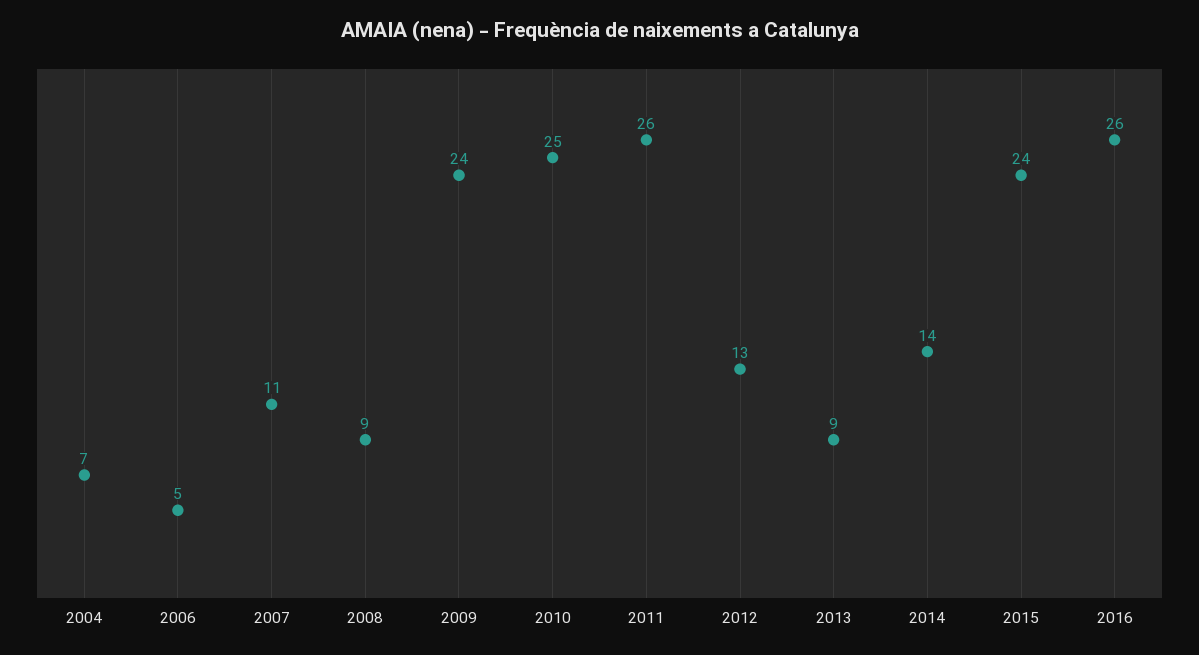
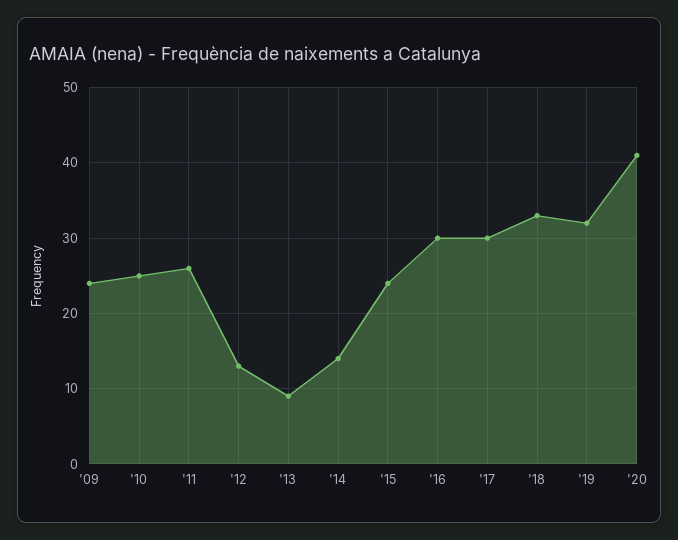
2004: 7 -> none
2006: 5 -> none
2007: 11 -> none
2008: 9 -> none
2016: 26 -> 30
'17: none -> 30
'18: none -> 33
'19: none -> 32
'20: none -> 41

